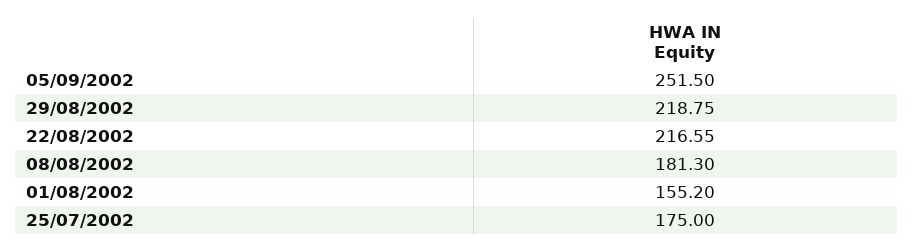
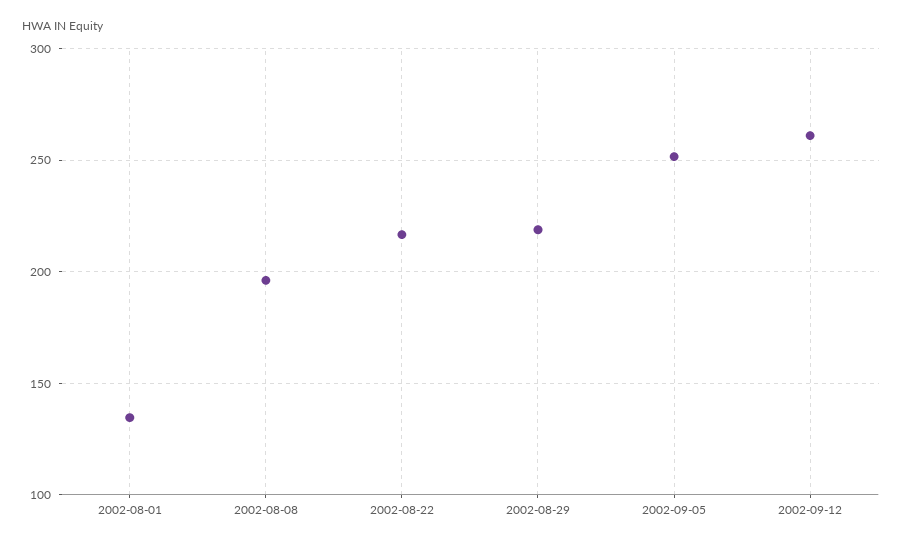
08/08/2002: 181.3 -> 195
01/08/2002: 155.2 -> 135
25/07/2002: 175 -> none
2002-09-12: none -> 260

